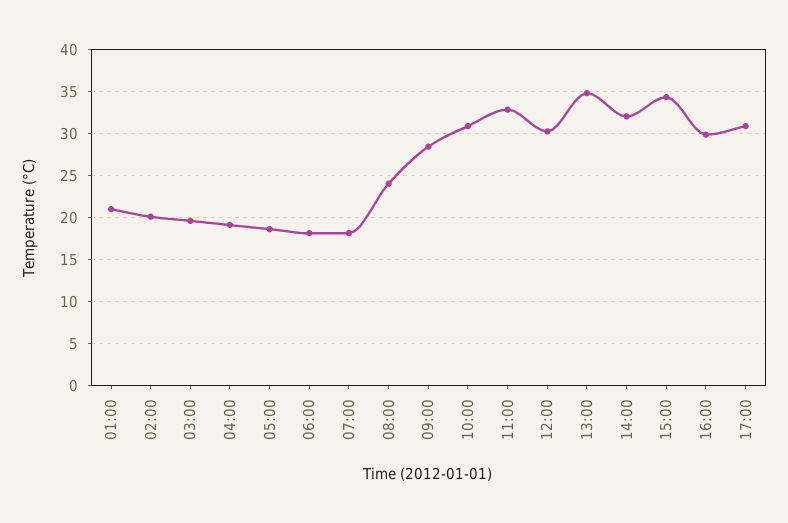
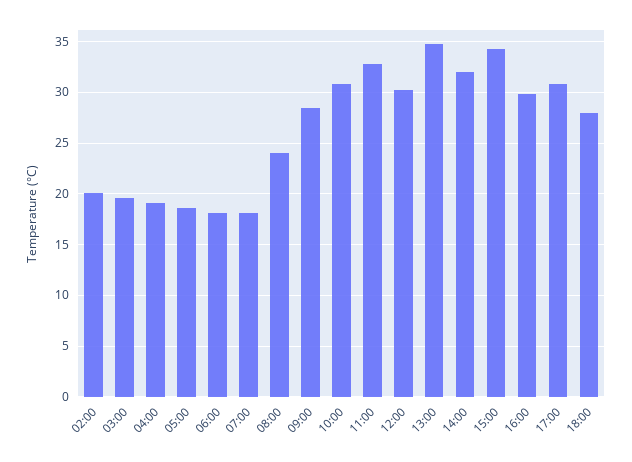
01:00: 21 -> none
18:00: none -> 28

